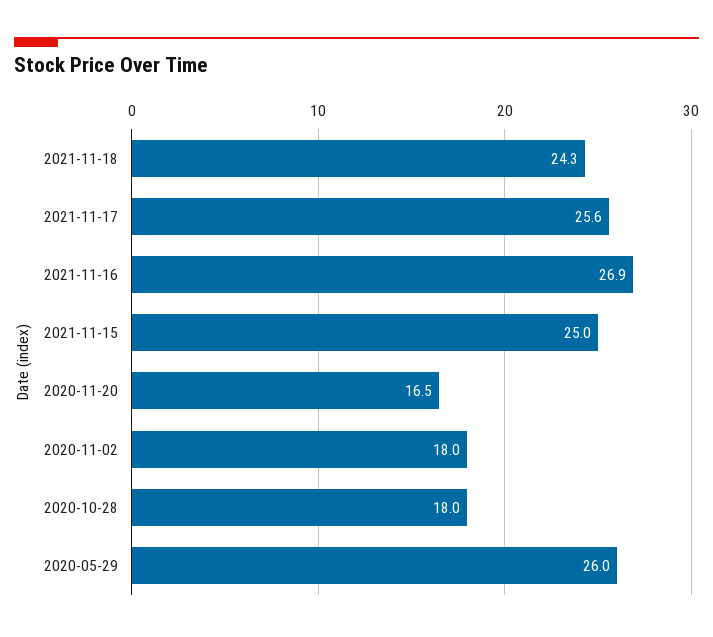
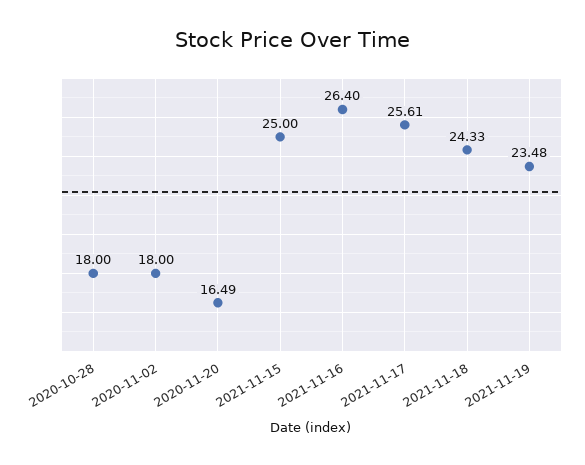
2021-11-16: 26.9 -> 26.4
2020-05-29: 26 -> none
2021-11-19: none -> 23.48

